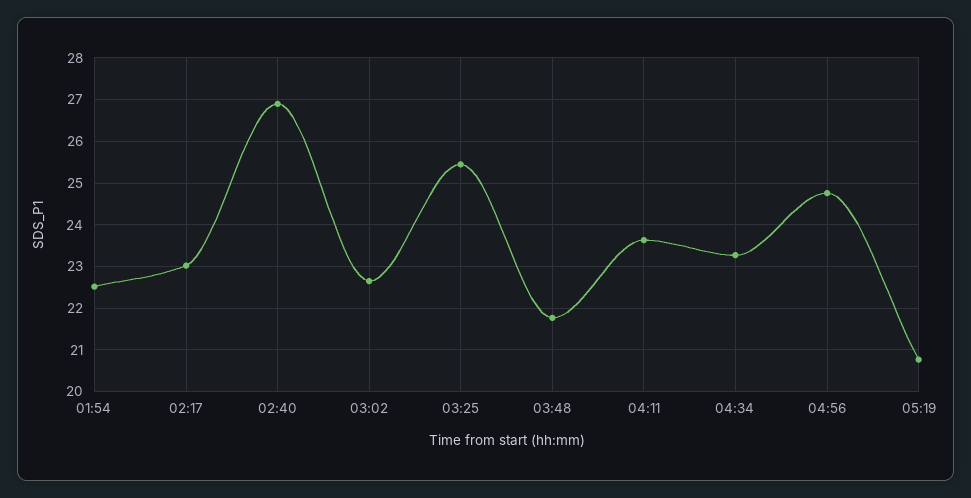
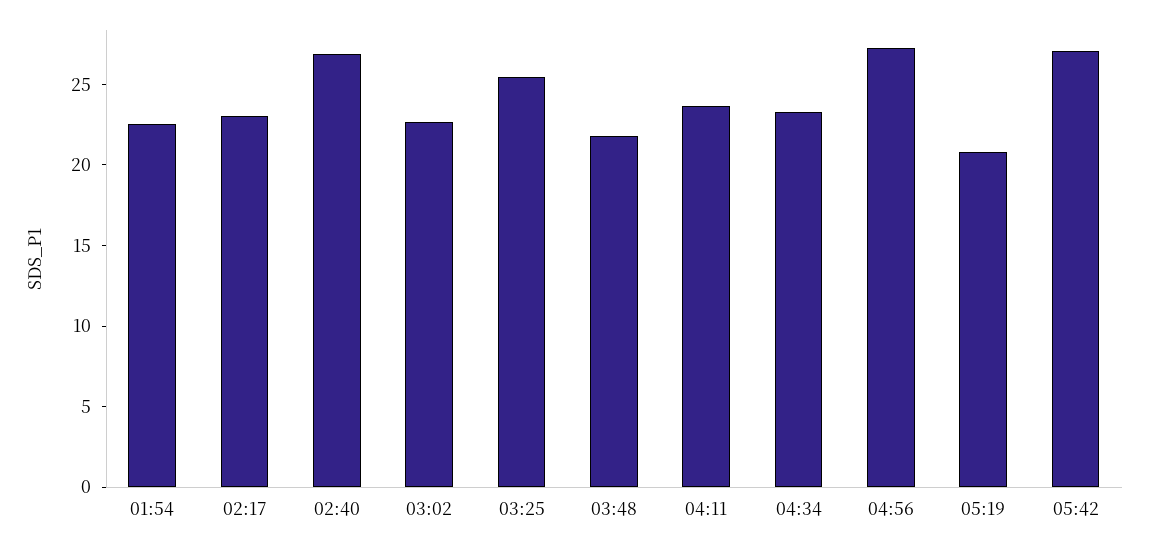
04:56: 24.8 -> 27
05:42: none -> 27

